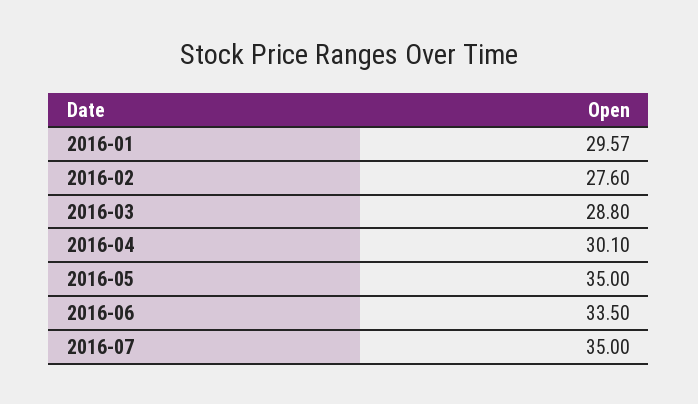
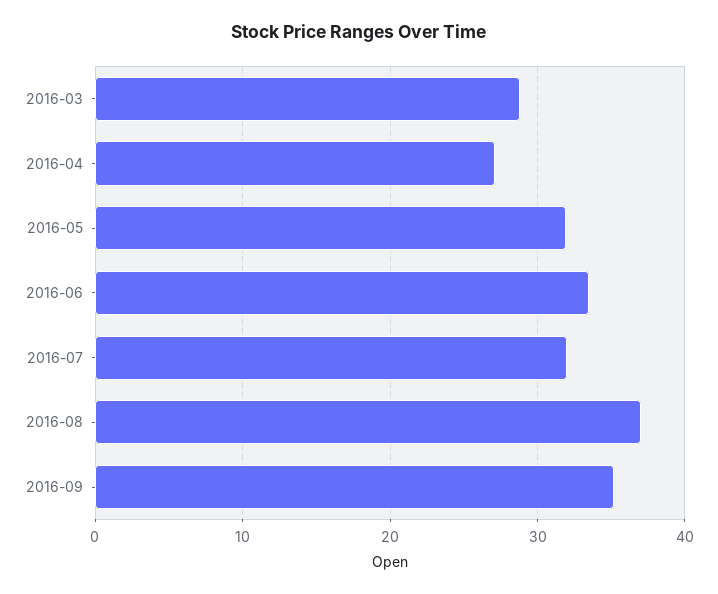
2016-01: 29.57 -> none
2016-02: 27.6 -> none
2016-04: 30.1 -> 27
2016-05: 35 -> 32
2016-07: 35 -> 32
2016-08: none -> 37
2016-09: none -> 35

